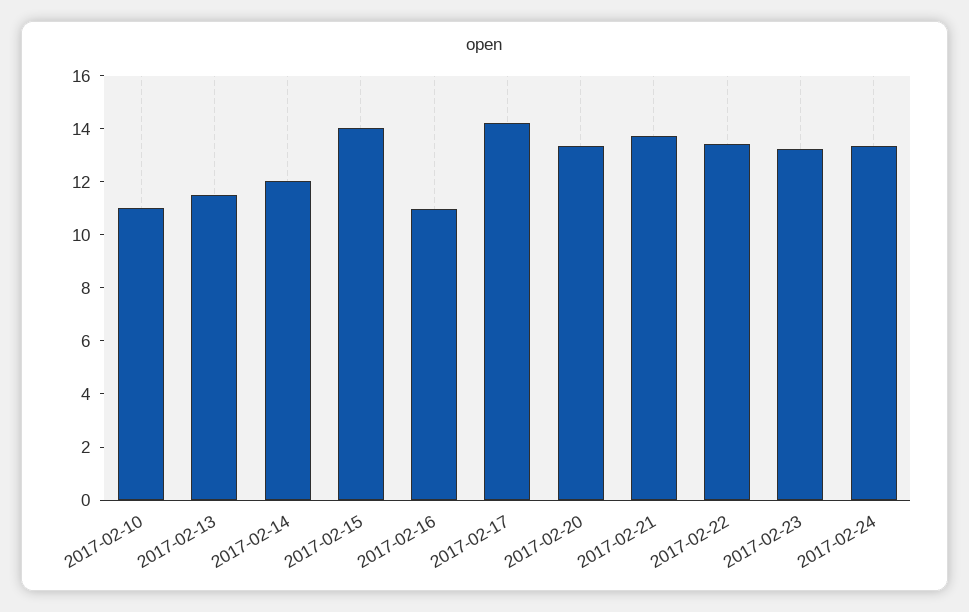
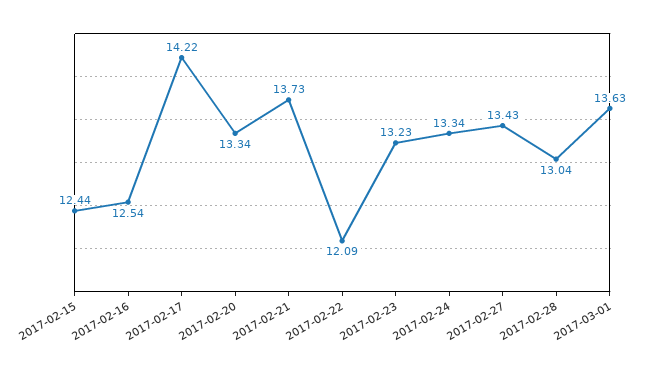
2017-02-10: 11 -> none
2017-02-13: 11.5 -> none
2017-02-14: 12 -> none
2017-02-15: 14 -> 12.44
2017-02-16: 11 -> 12.54
2017-02-22: 13.5 -> 12.09
2017-02-27: none -> 13.43
2017-02-28: none -> 13.04
2017-03-01: none -> 13.63

